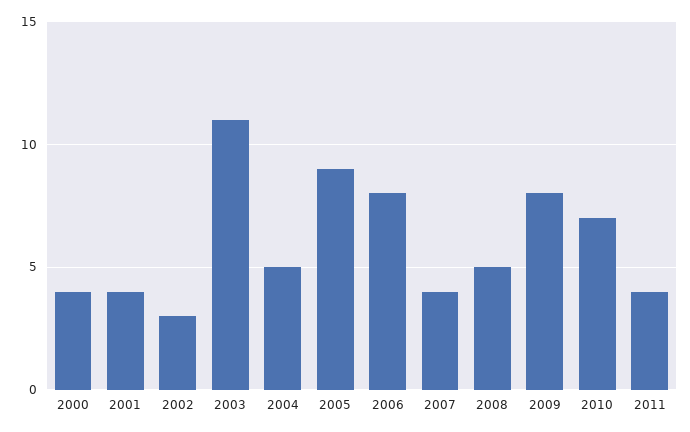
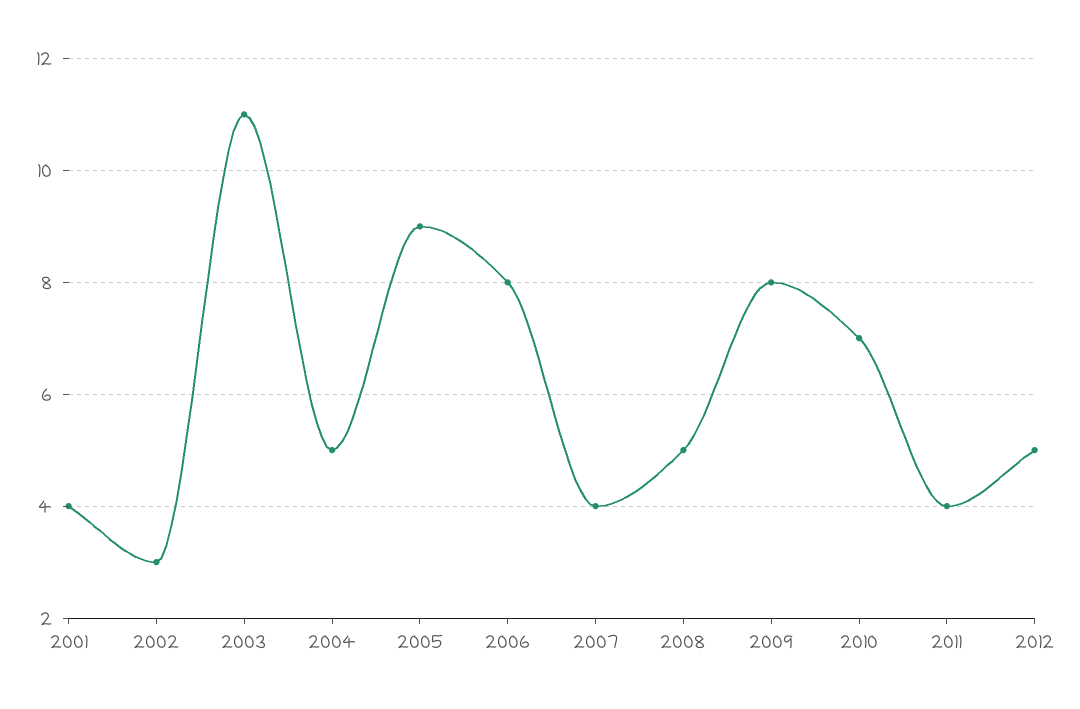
2000: 4 -> none
2012: none -> 5

